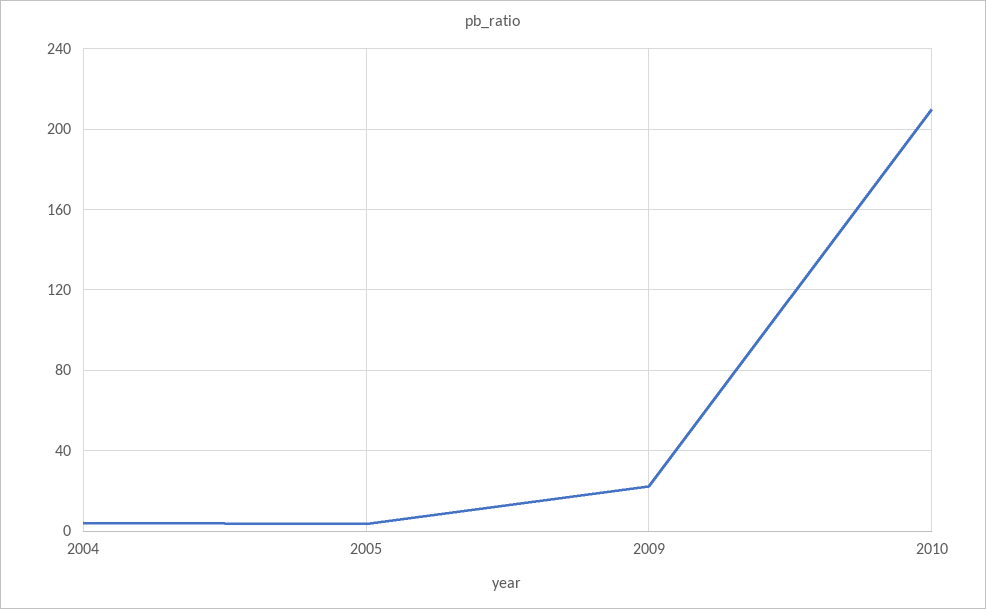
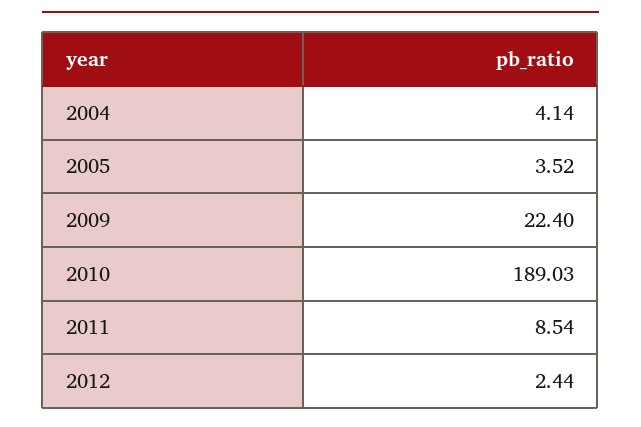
2010: 210 -> 189.03
2011: none -> 8.54
2012: none -> 2.44

